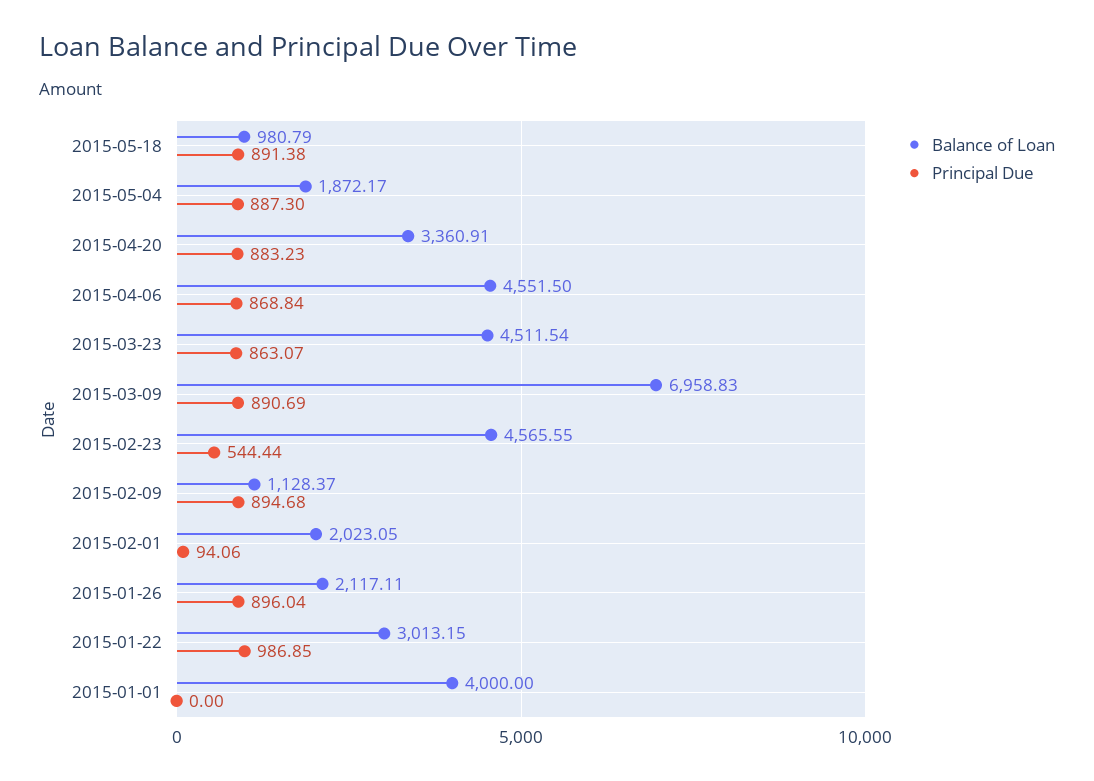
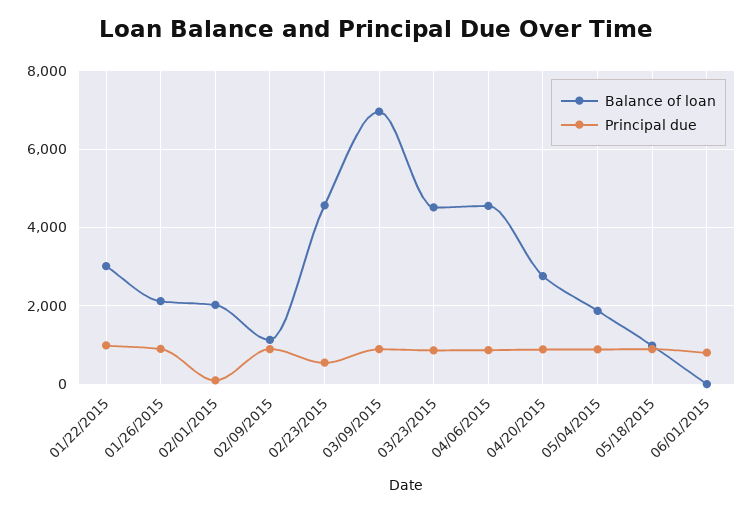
Balance of Loan, 2015-04-20: 3360.91 -> 2800
Balance of Loan, 2015-01-01: 4000 -> none
Principal Due, 2015-01-01: 0 -> none
Balance of Loan, 06/01/2015: none -> 0
Principal Due, 06/01/2015: none -> 800

